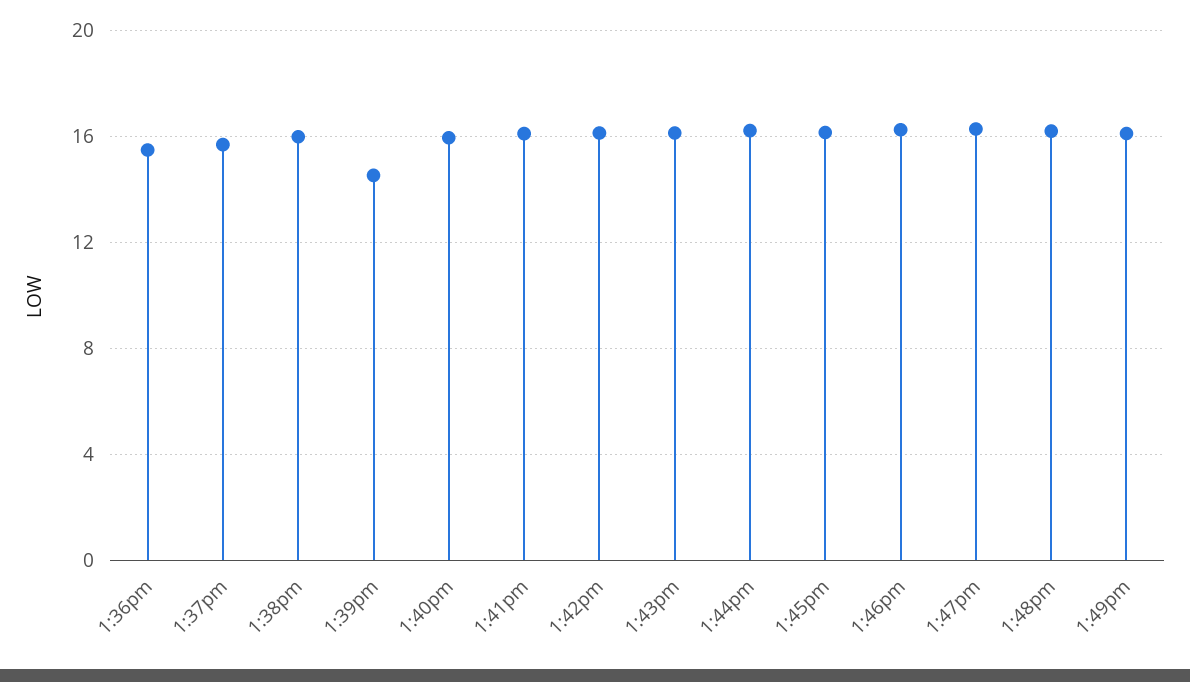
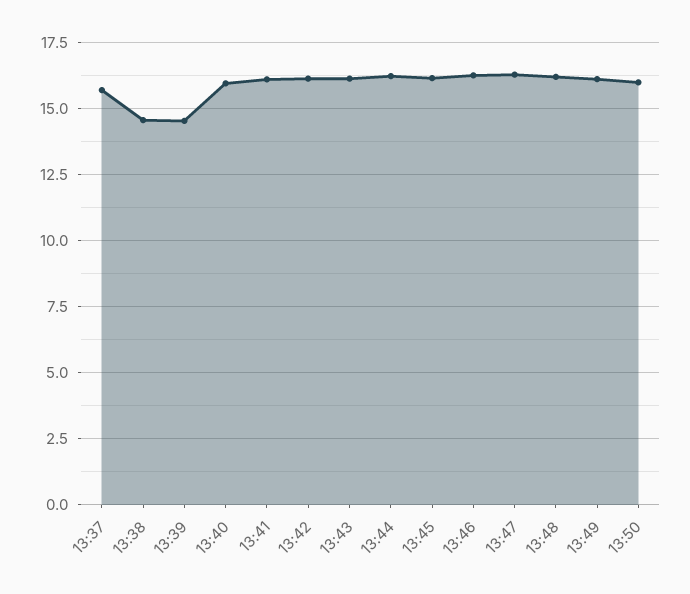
1:36pm: 15.5 -> none
1:38pm: 16 -> 14.5
13:50: none -> 16

